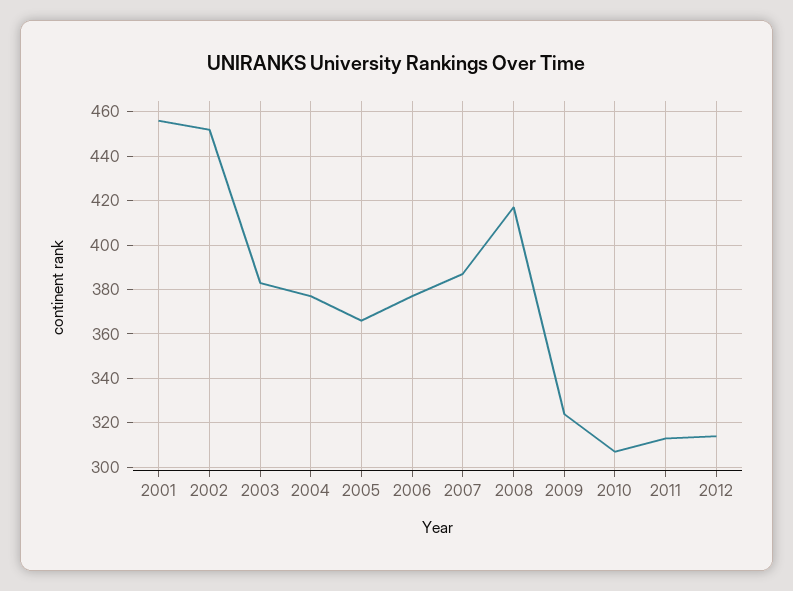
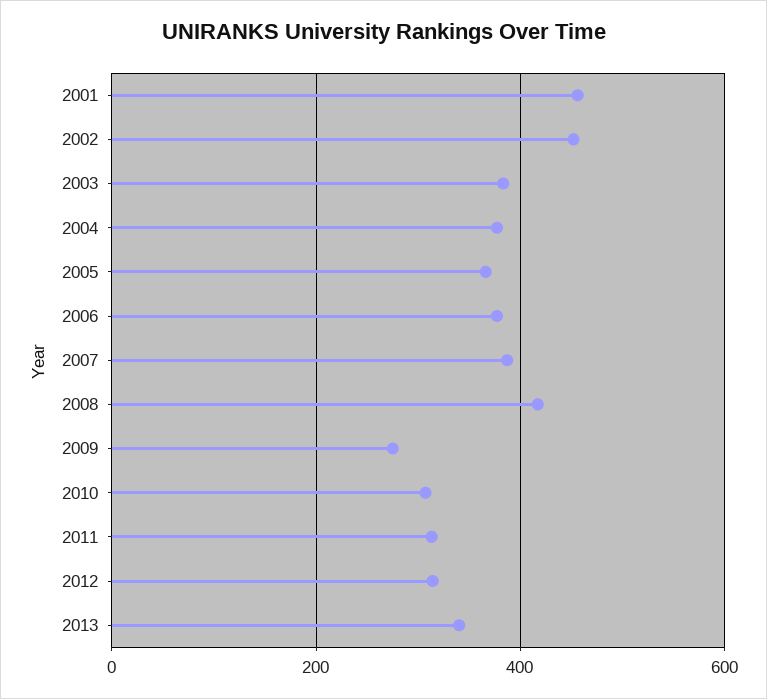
2009: 325 -> 280
2013: none -> 340

